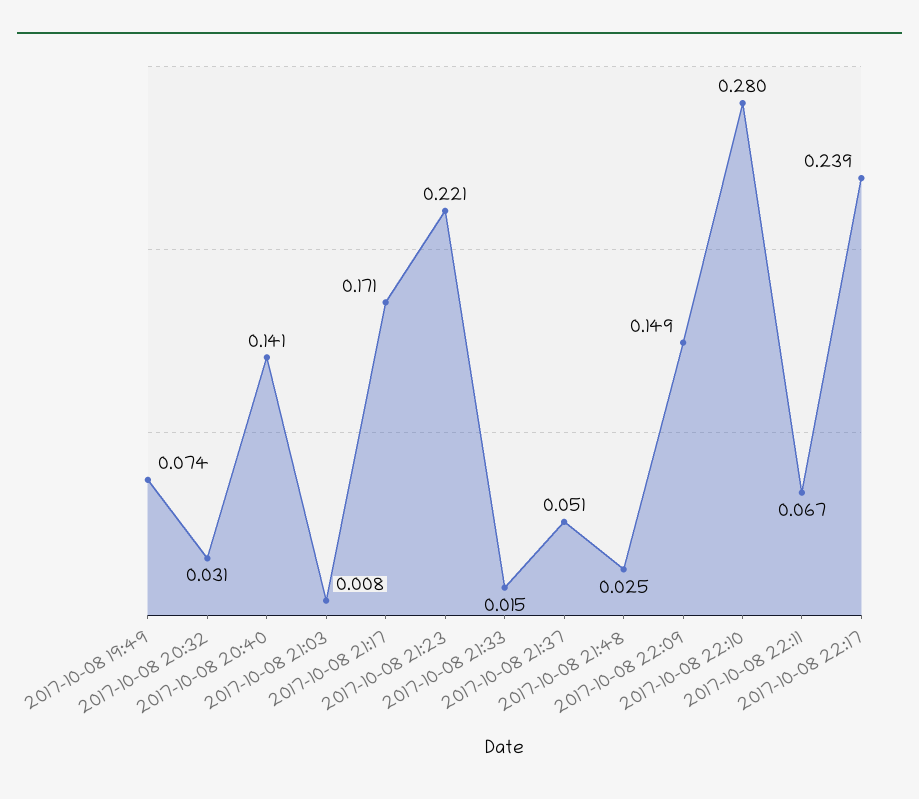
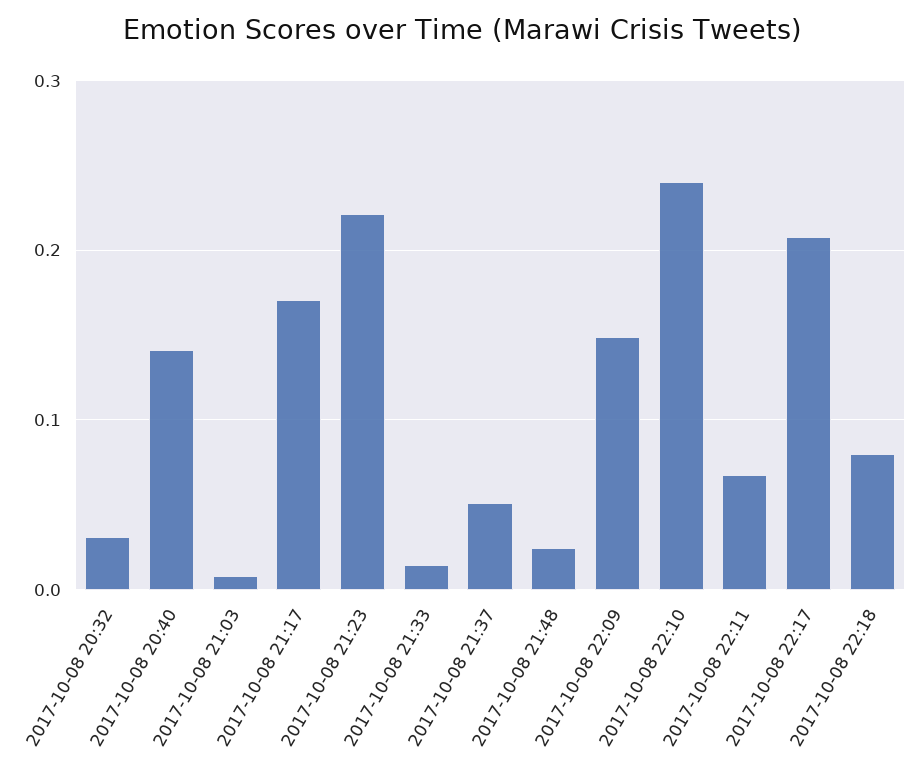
2017-10-08 19:49: 0.074 -> none
2017-10-08 22:10: 0.28 -> 0.24
2017-10-08 22:17: 0.239 -> 0.21
2017-10-08 22:18: none -> 0.08

